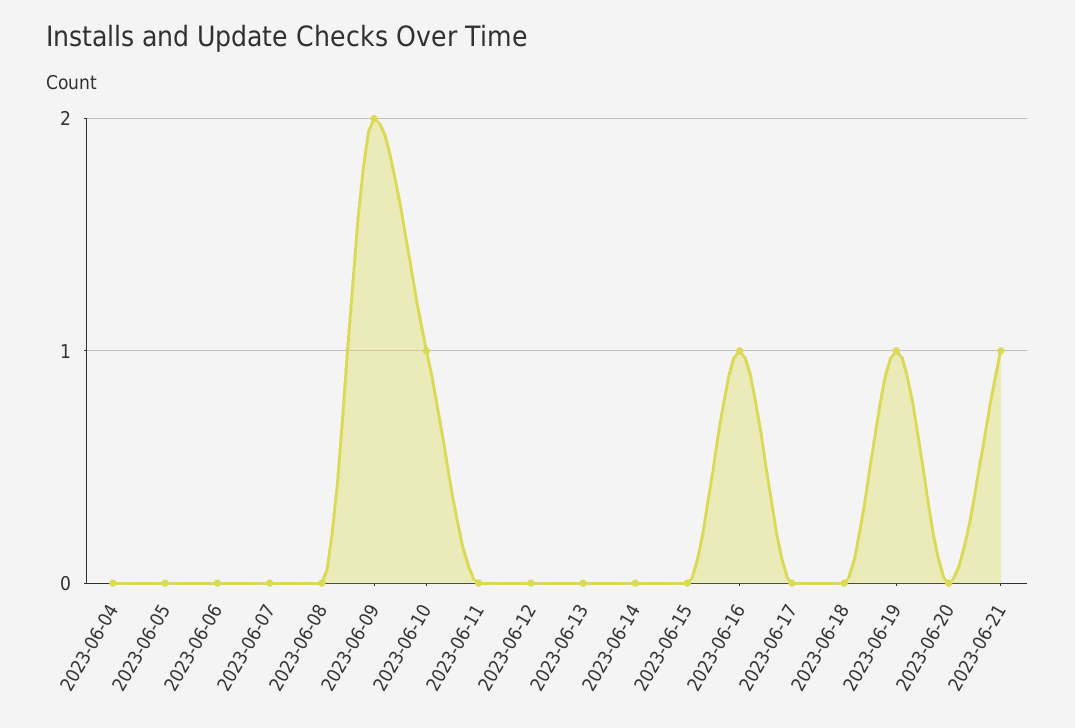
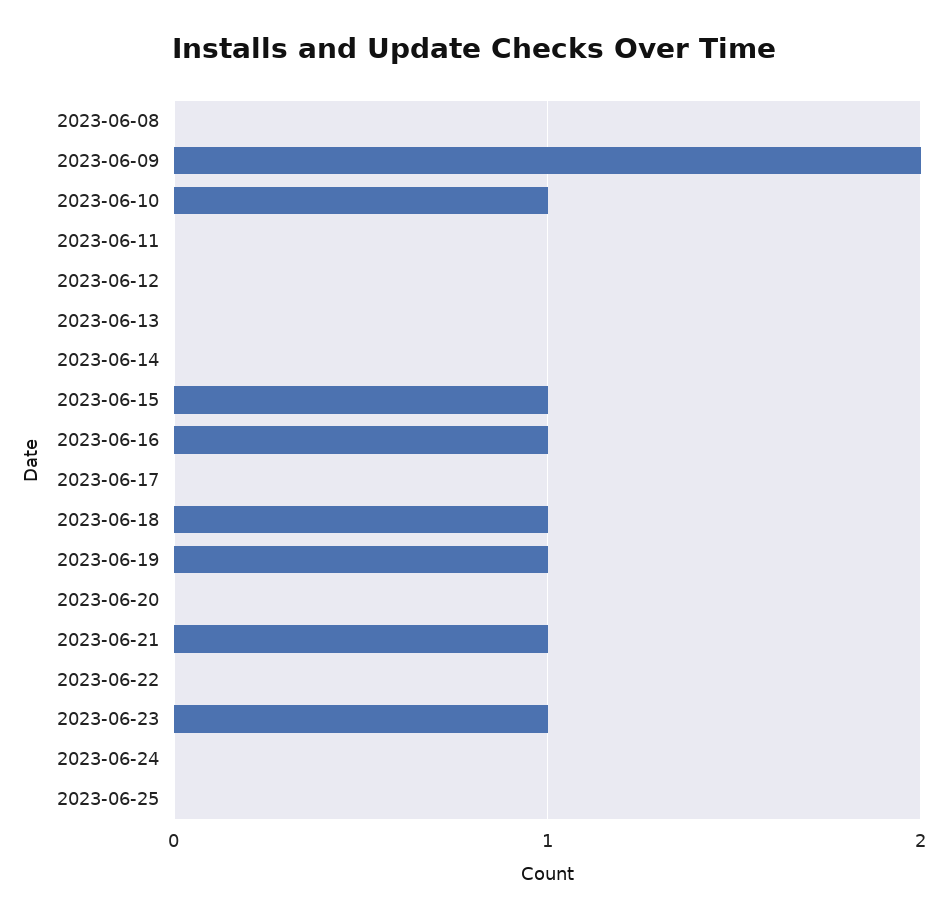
2023-06-04: 0 -> none
2023-06-05: 0 -> none
2023-06-06: 0 -> none
2023-06-07: 0 -> none
2023-06-15: 0 -> 1
2023-06-18: 0 -> 1
2023-06-22: none -> 0
2023-06-23: none -> 1
2023-06-24: none -> 0
2023-06-25: none -> 0

